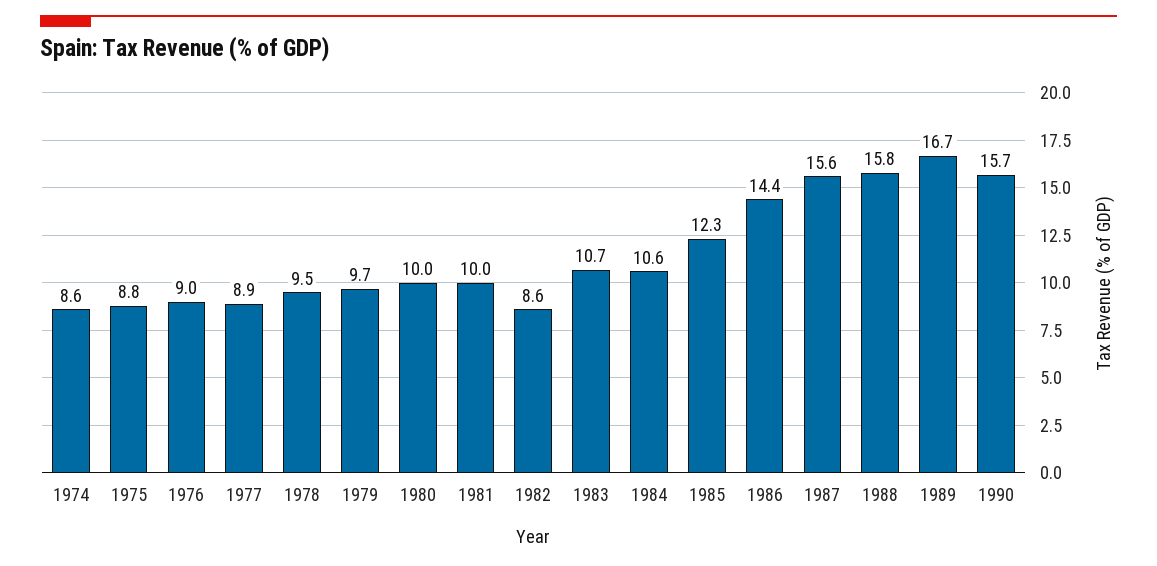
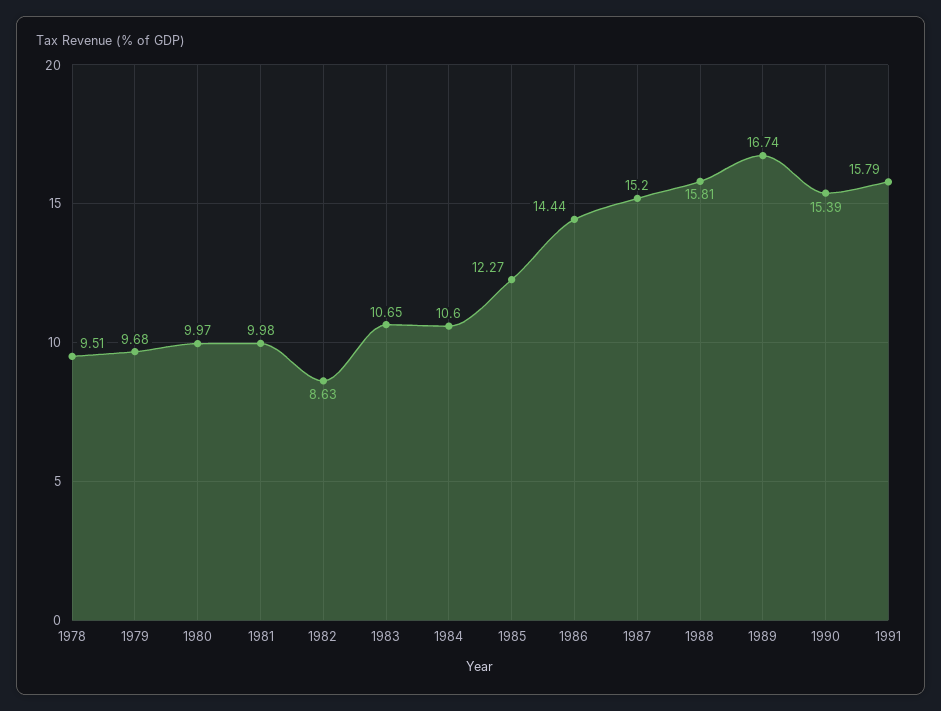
1974: 8.6 -> none
1975: 8.8 -> none
1976: 9 -> none
1977: 8.9 -> none
1987: 15.6 -> 15.2
1990: 15.7 -> 15.39
1991: none -> 15.79

